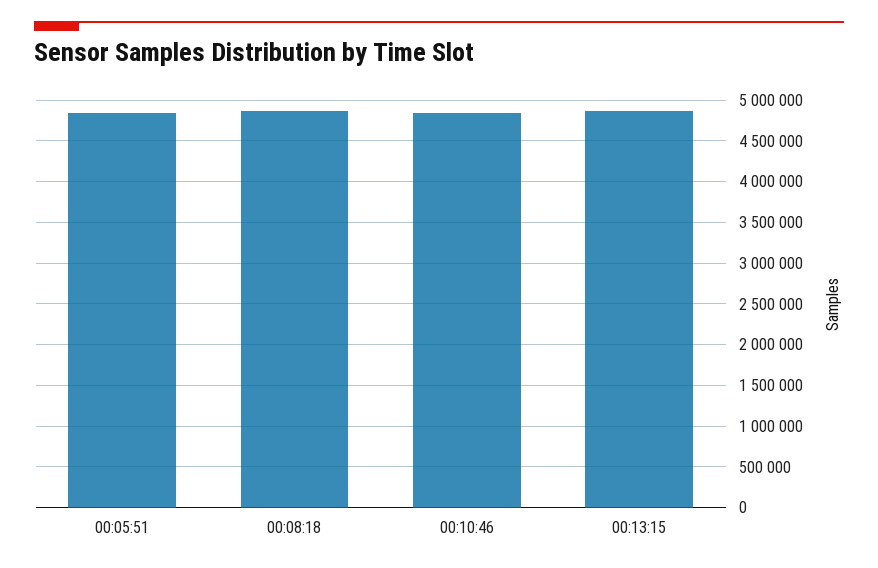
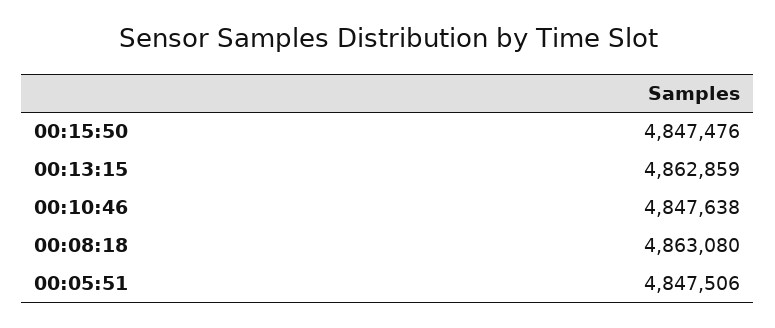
00:15:50: none -> 4847476

